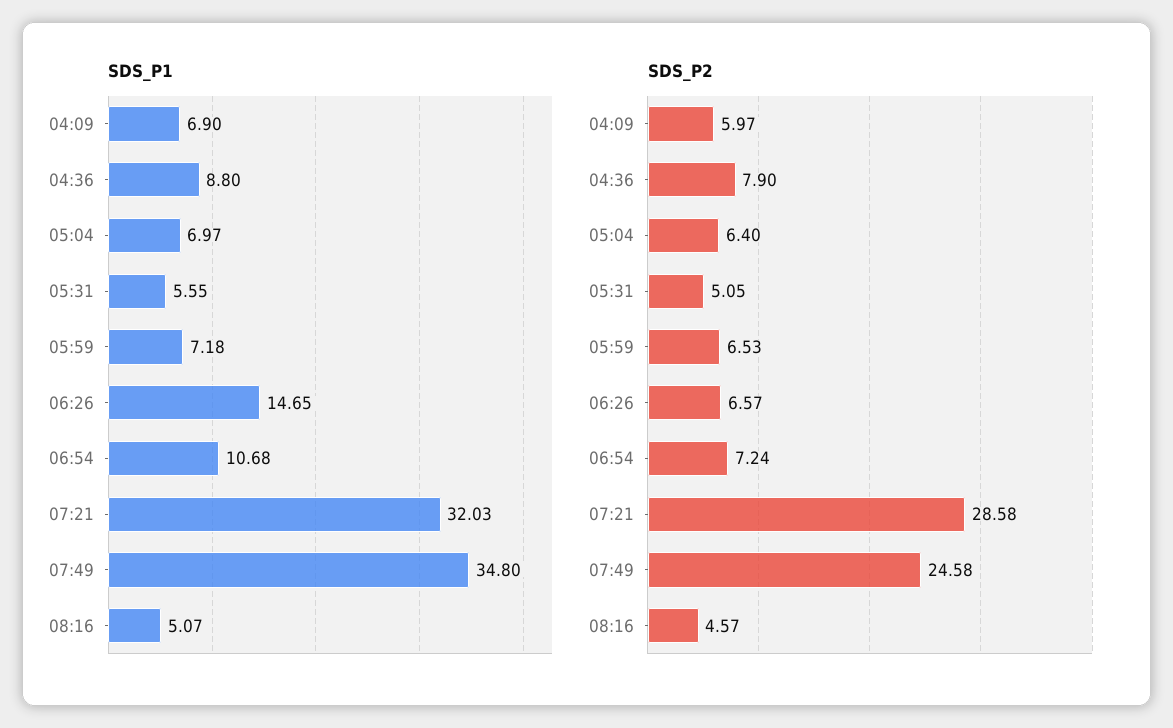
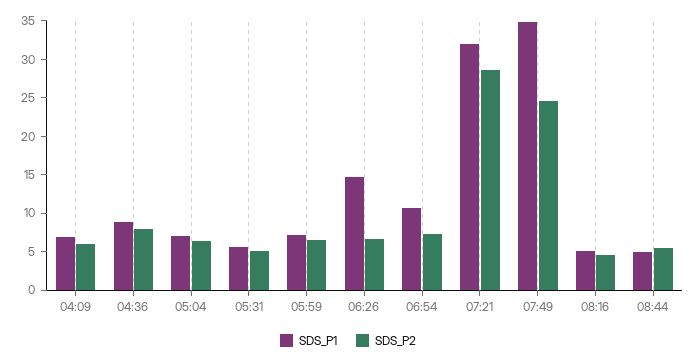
SDS_P1, 08:44: none -> 5
SDS_P2, 08:44: none -> 5

